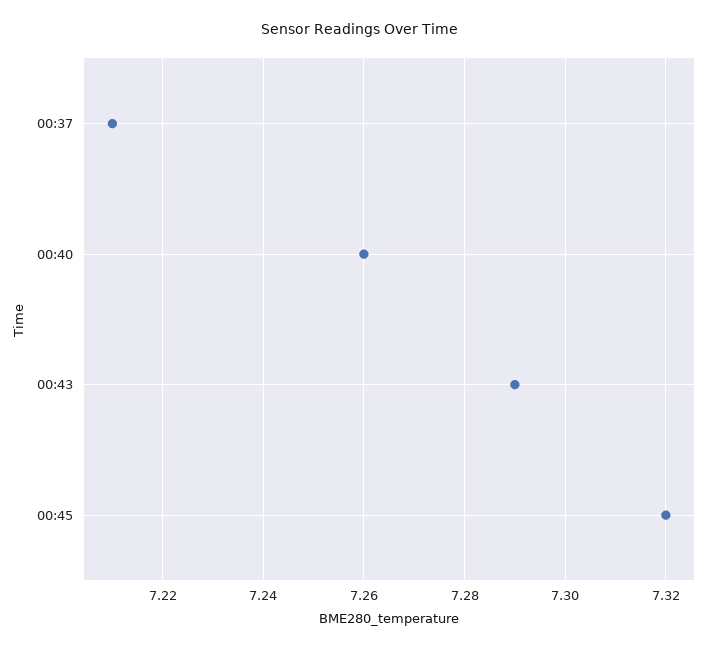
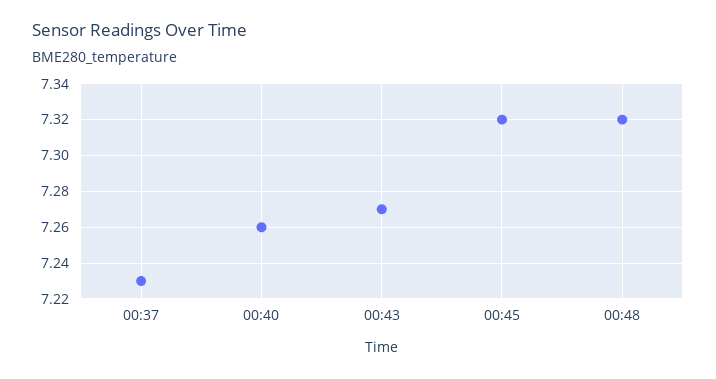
00:37: 7.21 -> 7.23
00:43: 7.29 -> 7.27
00:48: none -> 7.32

